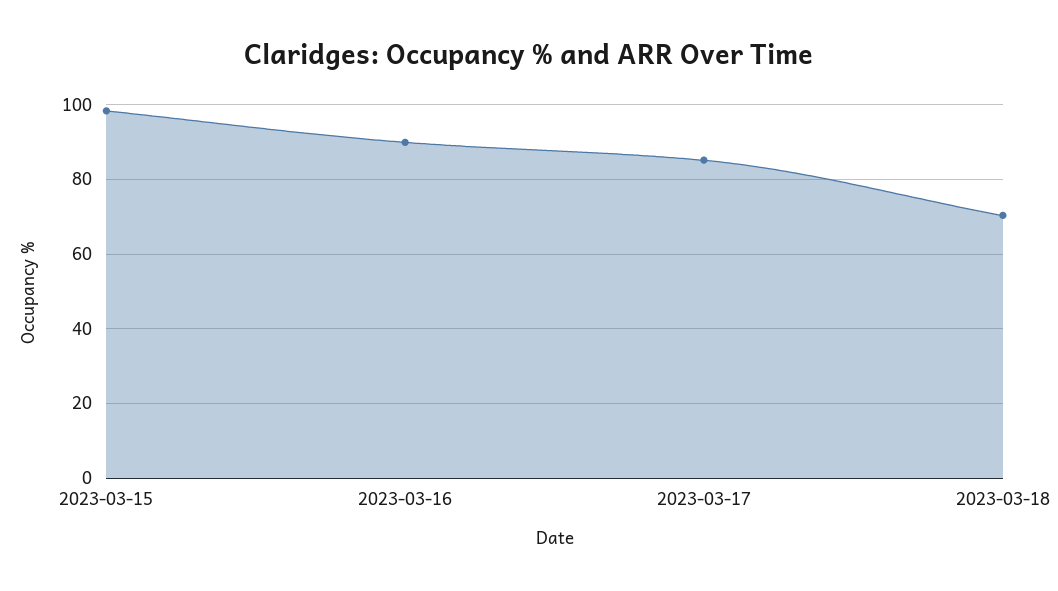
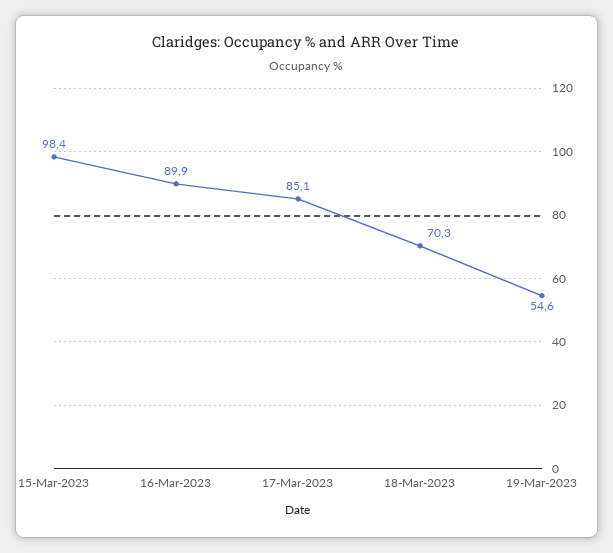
19-Mar-2023: none -> 54.6

